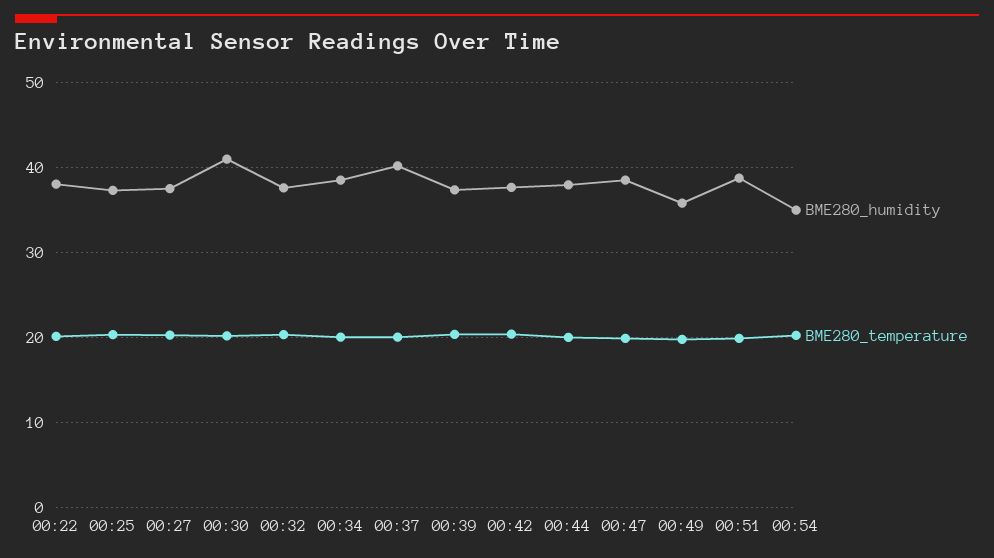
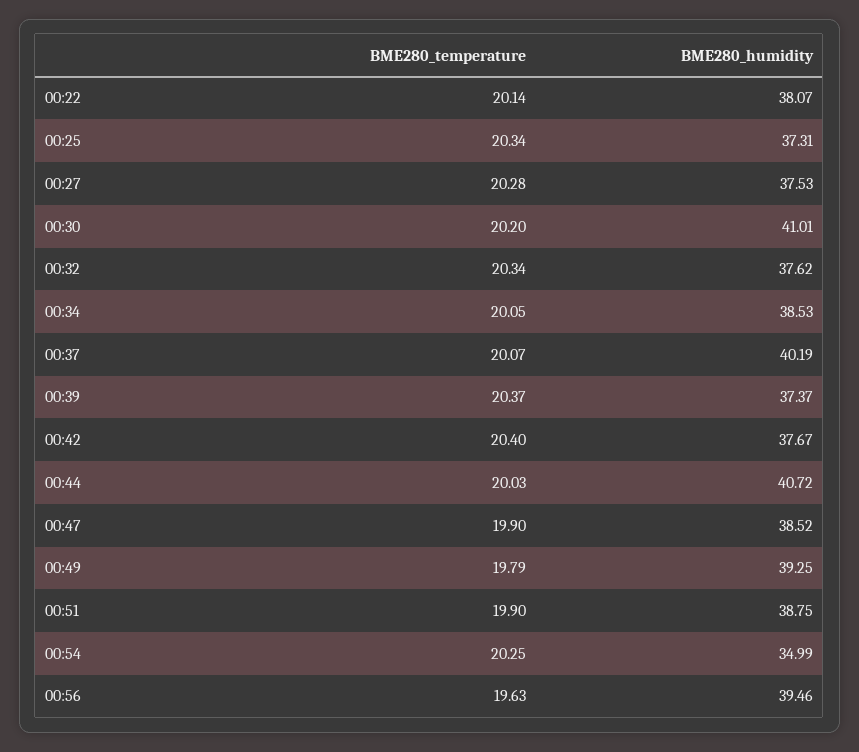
BME280_humidity, 00:44: 38 -> 40.72
BME280_humidity, 00:49: 36 -> 39.25
BME280_temperature, 00:56: none -> 19.63
BME280_humidity, 00:56: none -> 39.46

